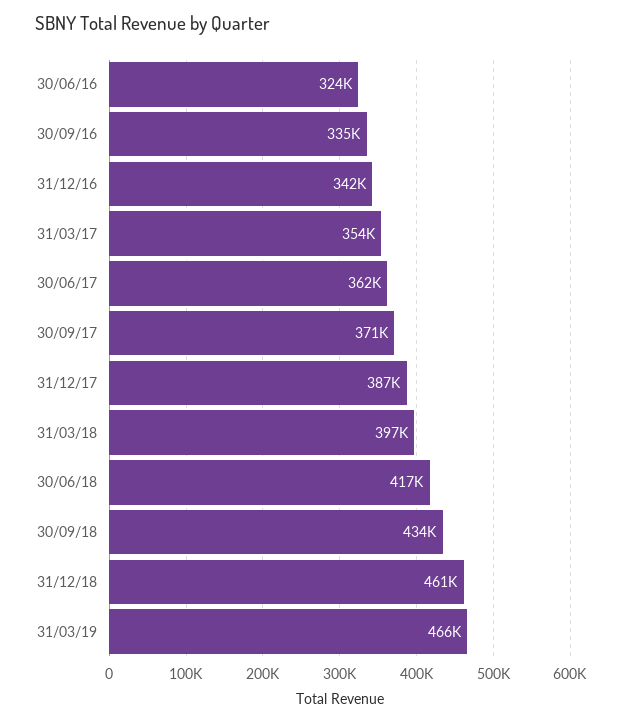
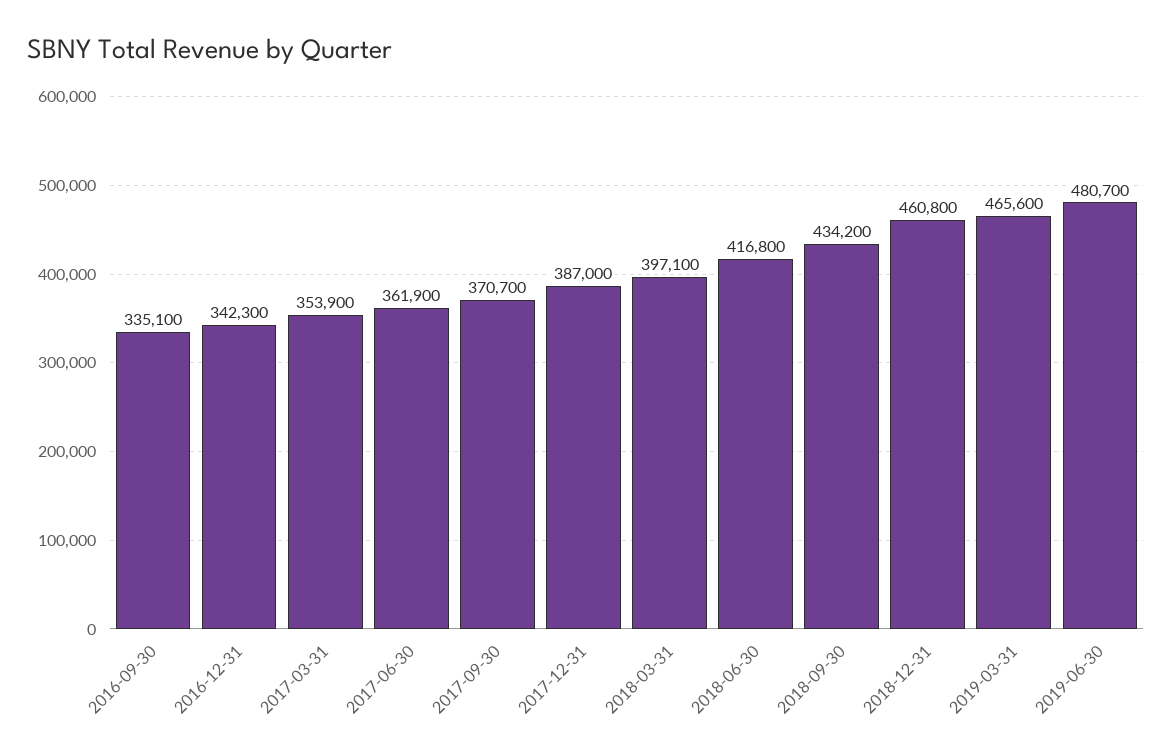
30/06/16: 324000 -> none
2019-06-30: none -> 480700

